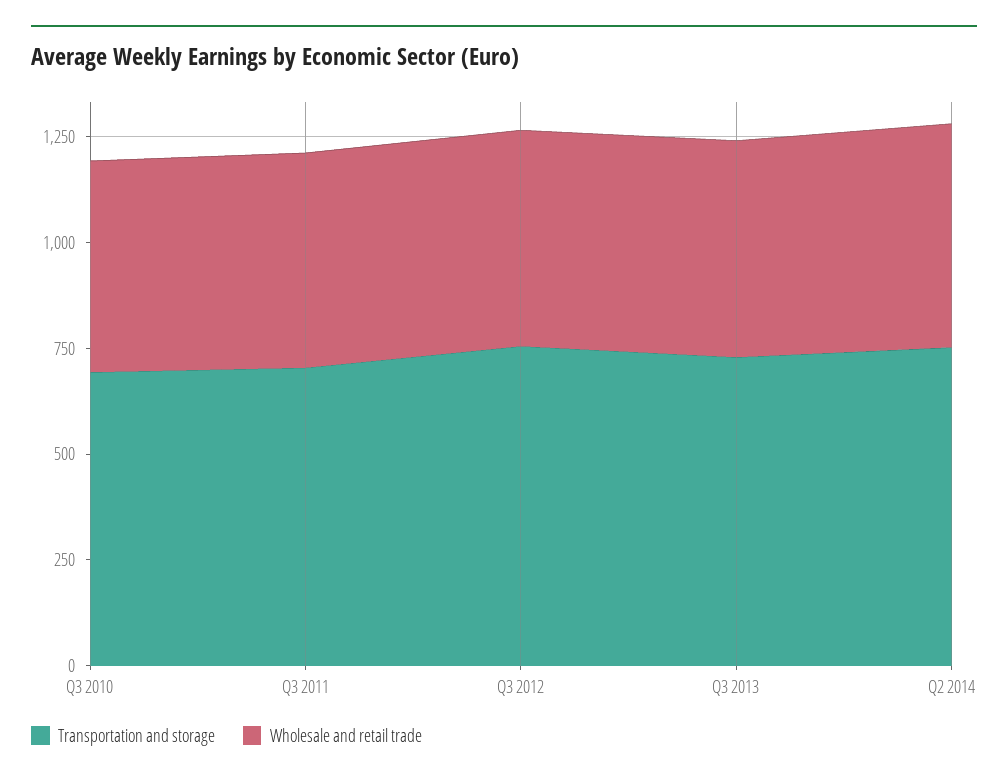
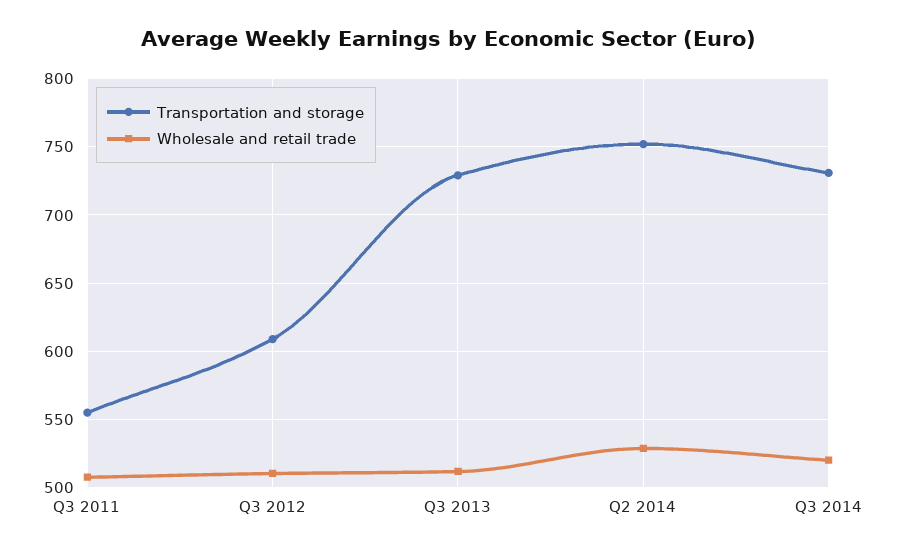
Transportation and storage, Q3 2010: 700 -> none
Wholesale and retail trade, Q3 2010: 500 -> none
Transportation and storage, Q3 2011: 700 -> 555
Transportation and storage, Q3 2012: 750 -> 610
Transportation and storage, Q3 2014: none -> 730
Wholesale and retail trade, Q3 2014: none -> 520

